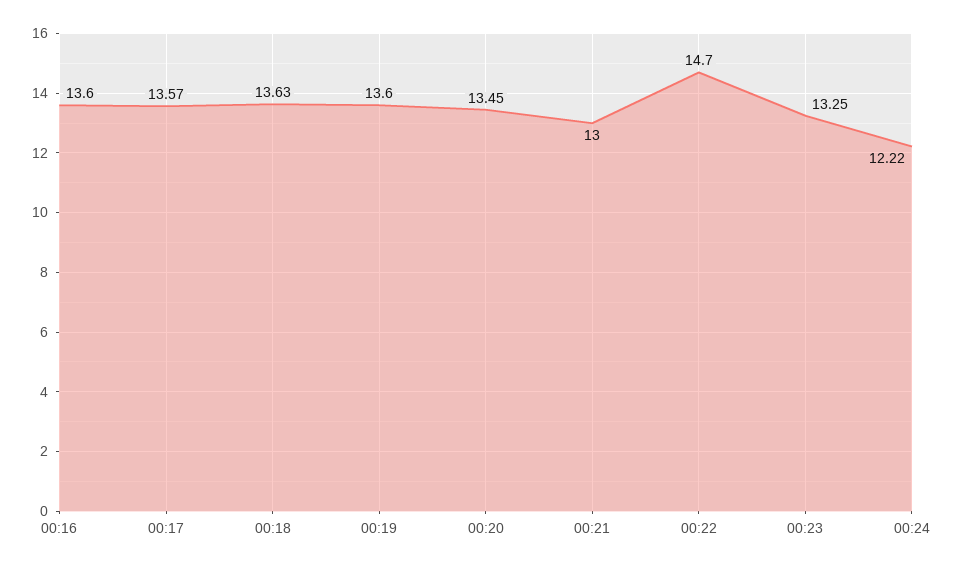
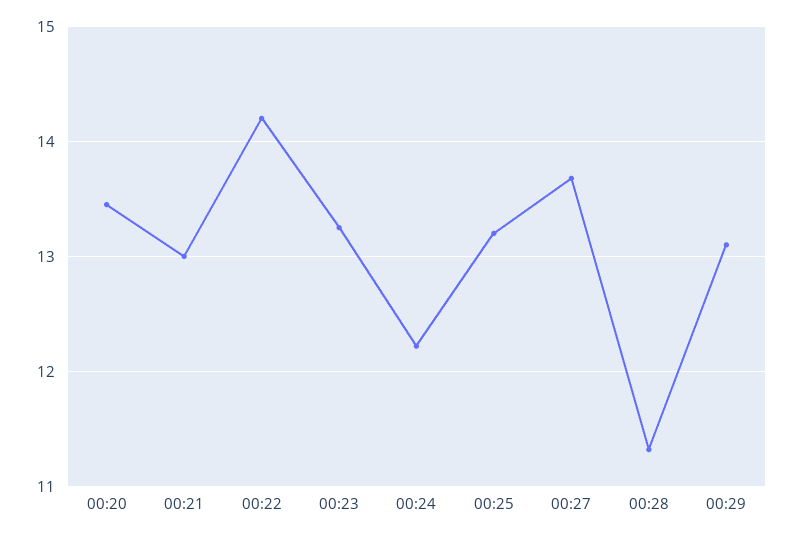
00:16: 13.6 -> none
00:17: 13.57 -> none
00:18: 13.63 -> none
00:19: 13.6 -> none
00:22: 14.7 -> 14.2
00:25: none -> 13.2
00:27: none -> 13.7
00:28: none -> 11.3
00:29: none -> 13.1

